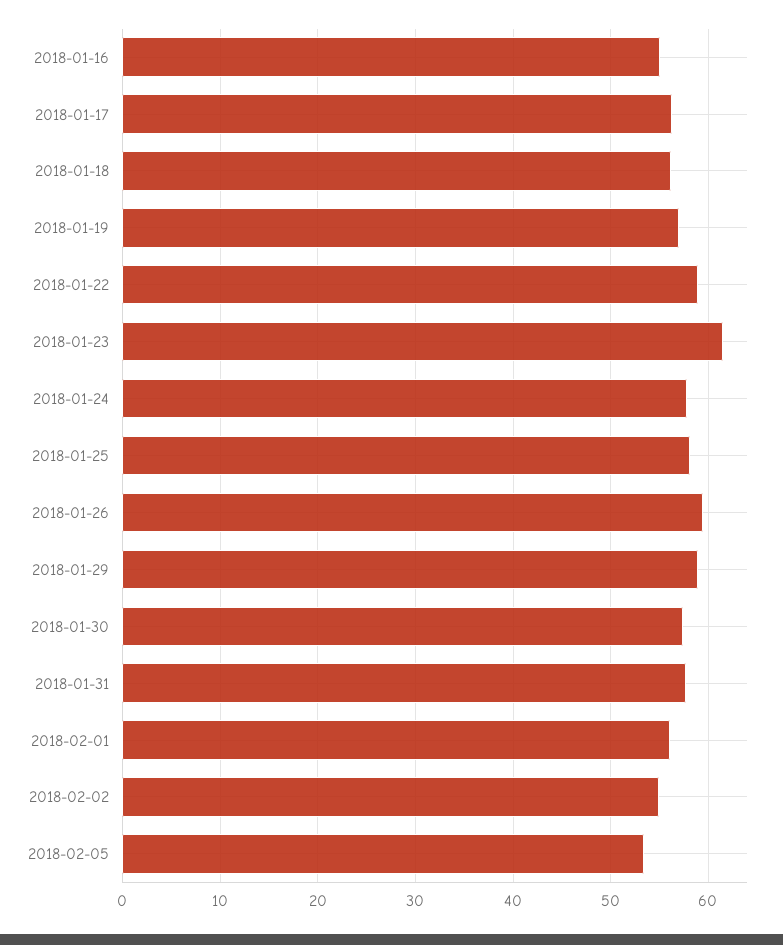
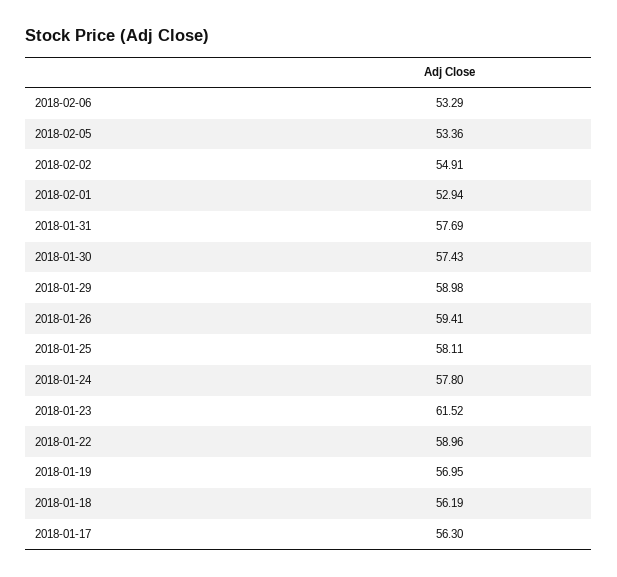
2018-01-16: 55 -> none
2018-02-01: 56 -> 52.94
2018-02-06: none -> 53.29

